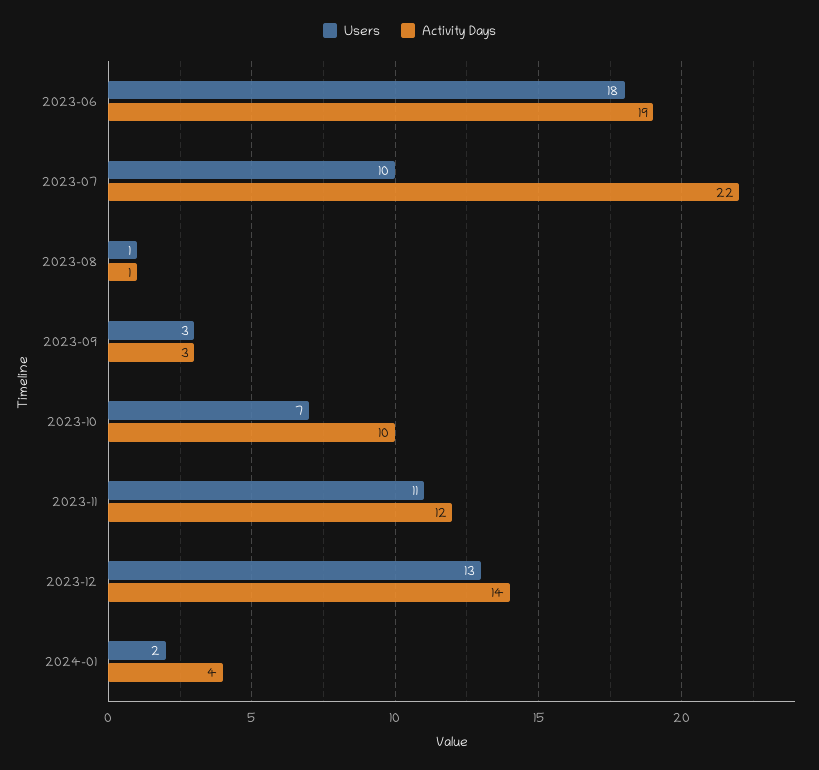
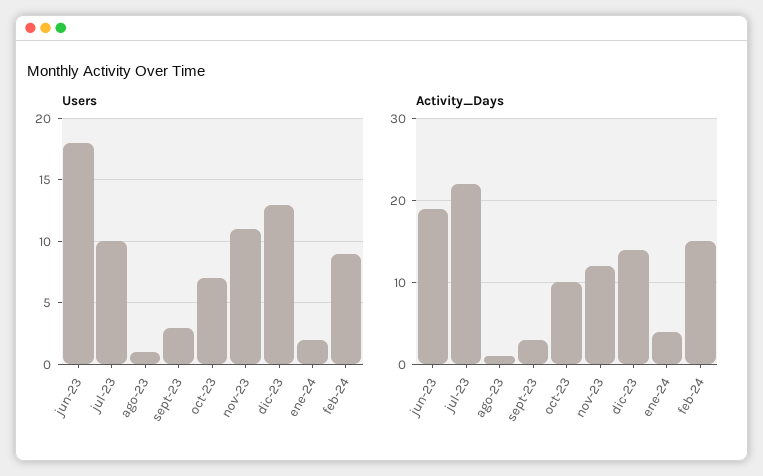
Users, feb-24: none -> 9
Activity Days, feb-24: none -> 15

